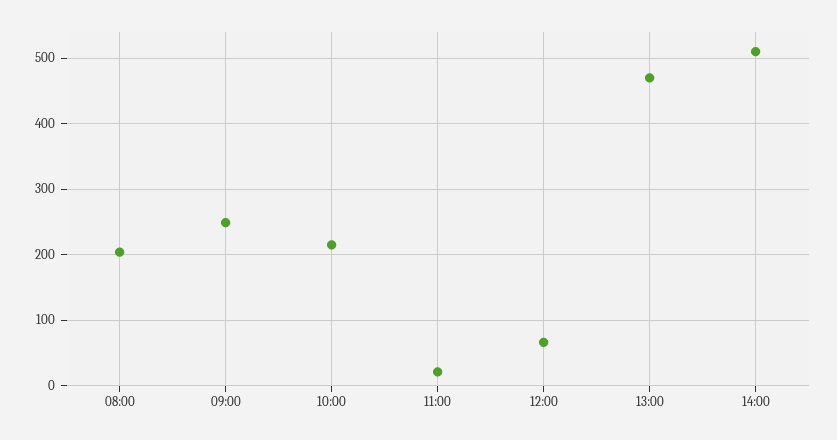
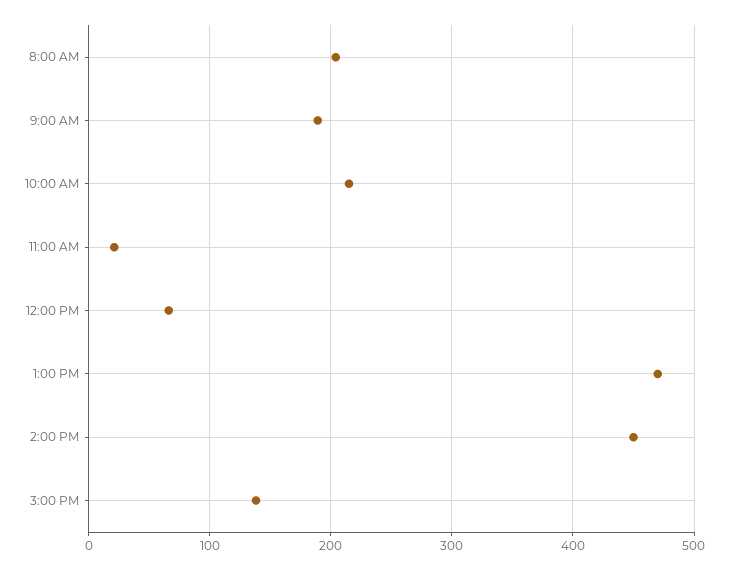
09:00: 250 -> 190
14:00: 510 -> 450
3:00 PM: none -> 140

